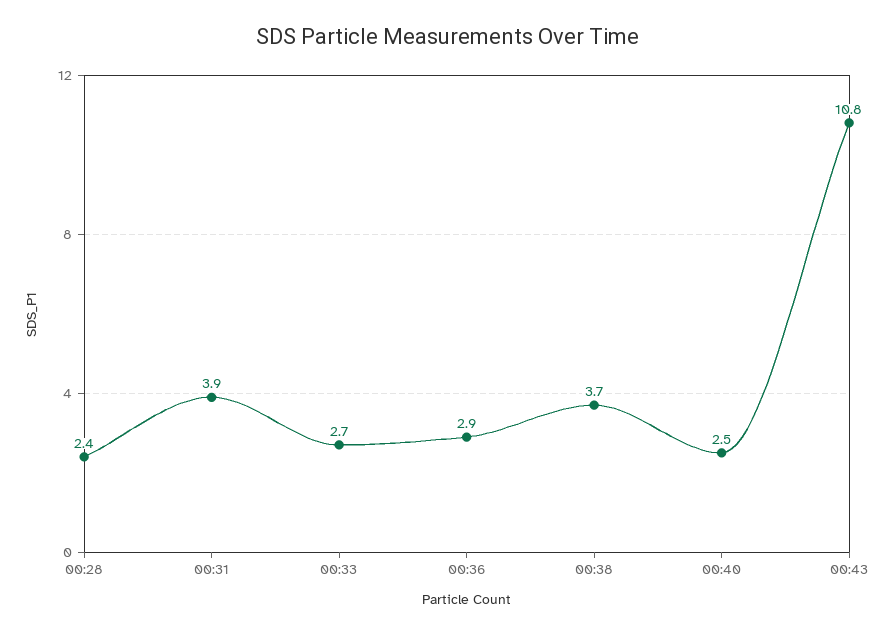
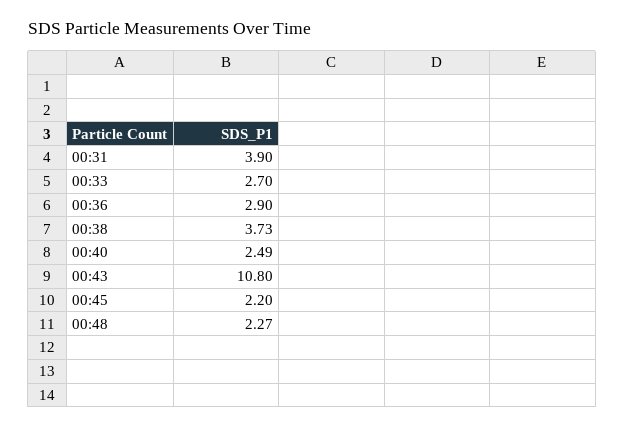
00:28: 2.4 -> none
00:45: none -> 2.2
00:48: none -> 2.27

